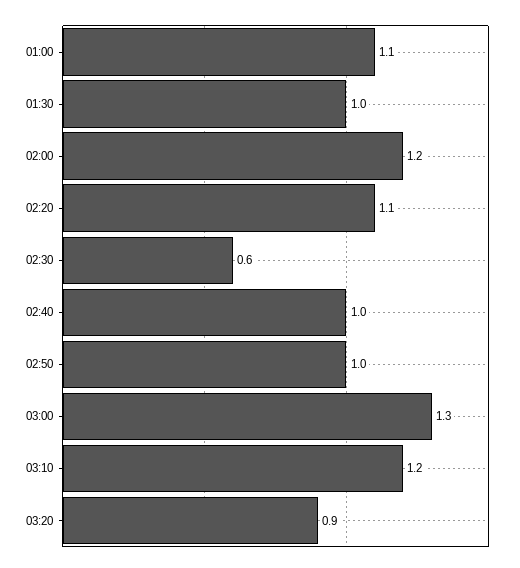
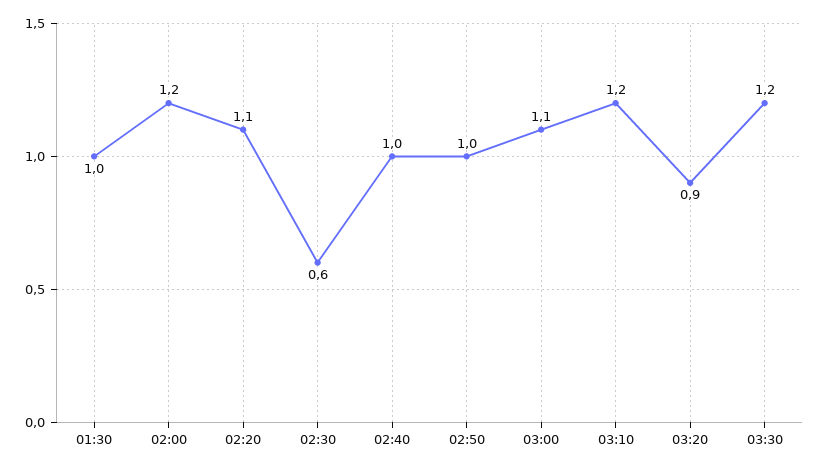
01:00: 1.1 -> none
03:00: 1.3 -> 1.1
03:30: none -> 1.2

